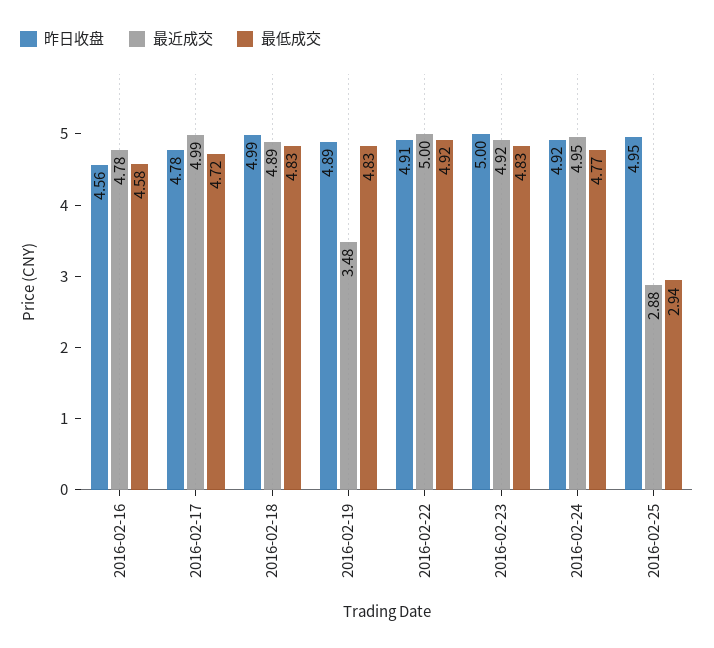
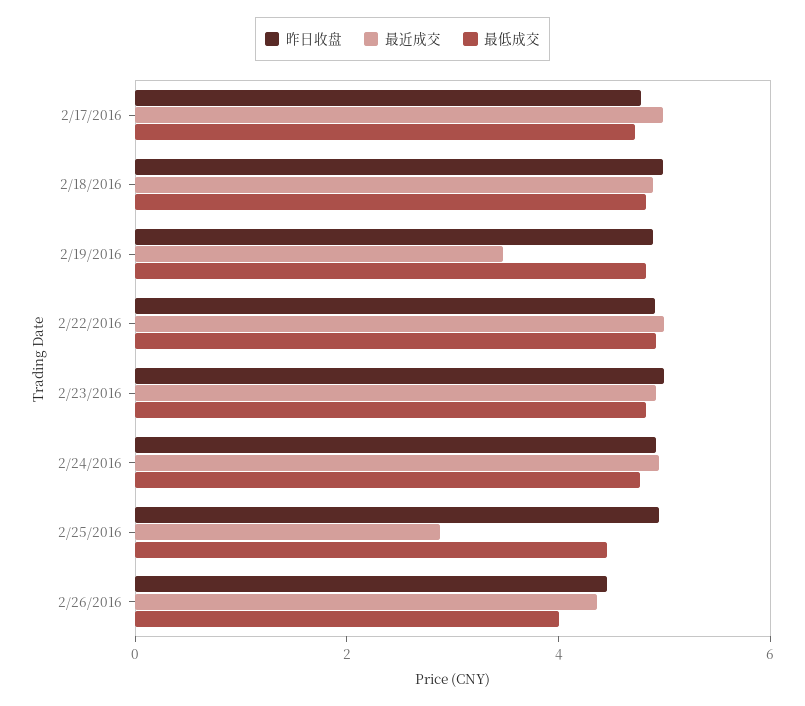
昨日收盘, 2016-02-16: 4.56 -> none
最近成交, 2016-02-16: 4.78 -> none
最低成交, 2016-02-16: 4.58 -> none
最低成交, 2016-02-25: 2.94 -> 4.5
昨日收盘, 2/26/2016: none -> 4.5
最近成交, 2/26/2016: none -> 4.5
最低成交, 2/26/2016: none -> 4

